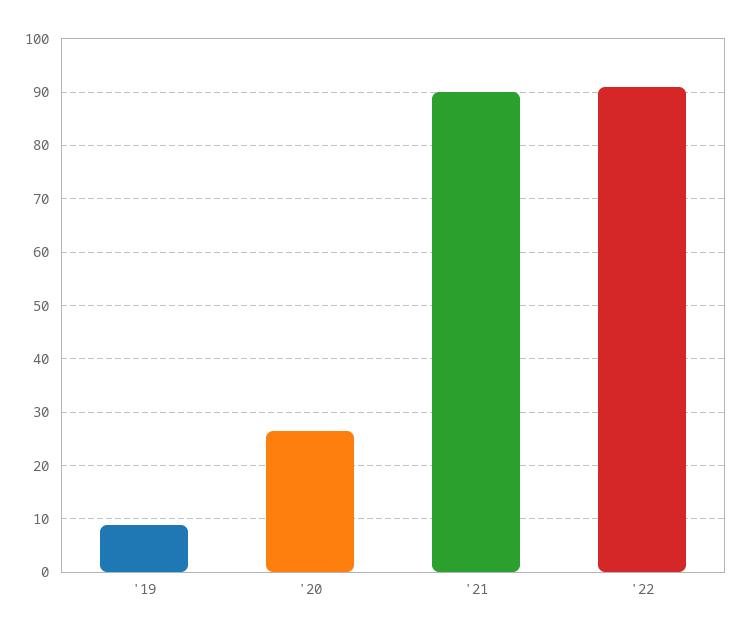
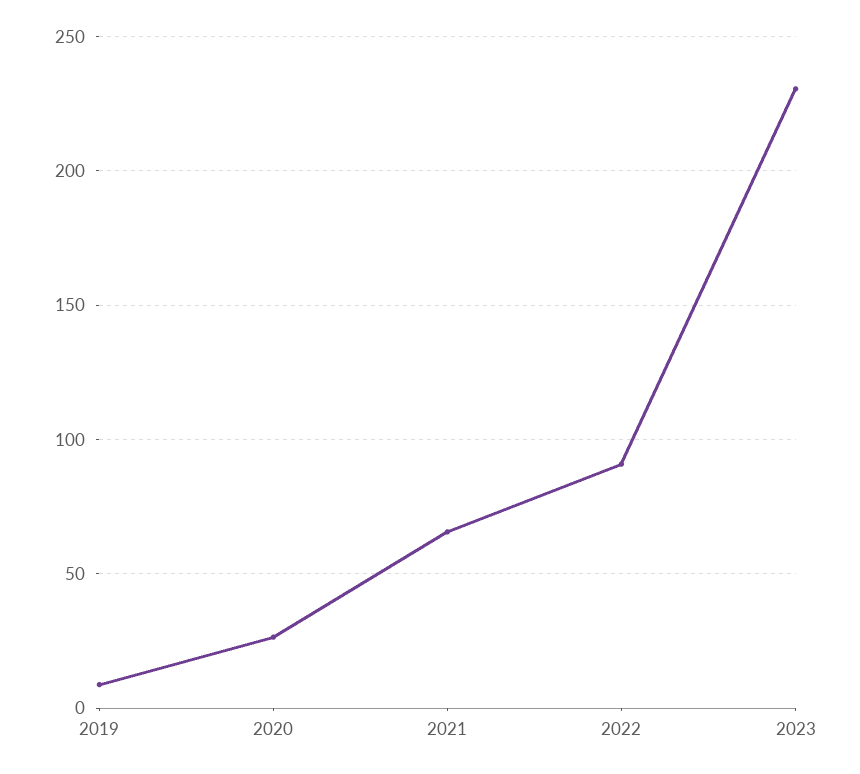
'21: 90 -> 65
2023: none -> 230

